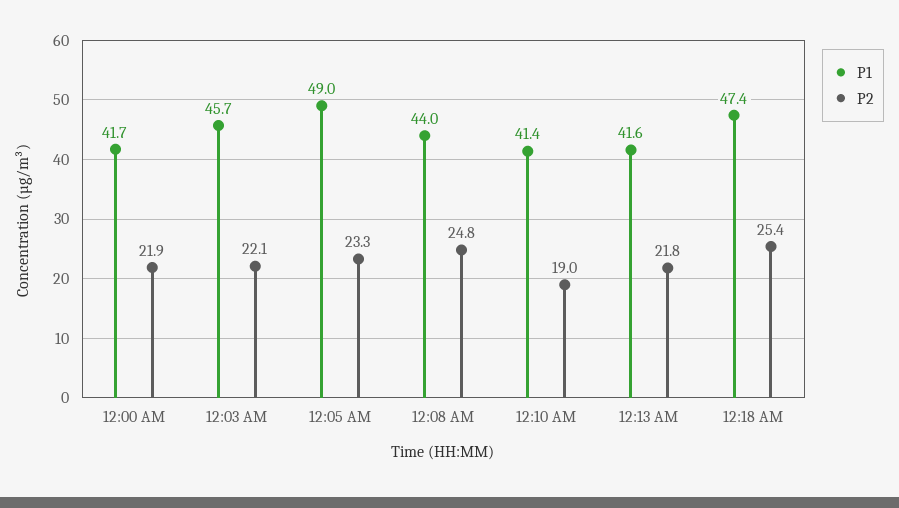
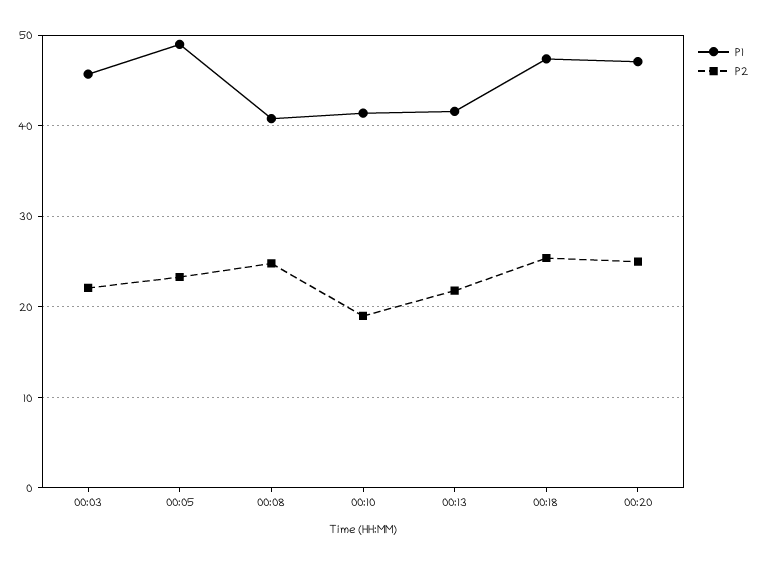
P1, 12:00 AM: 41.7 -> none
P2, 12:00 AM: 21.9 -> none
P1, 12:08 AM: 44 -> 41
P1, 00:20: none -> 47
P2, 00:20: none -> 25

